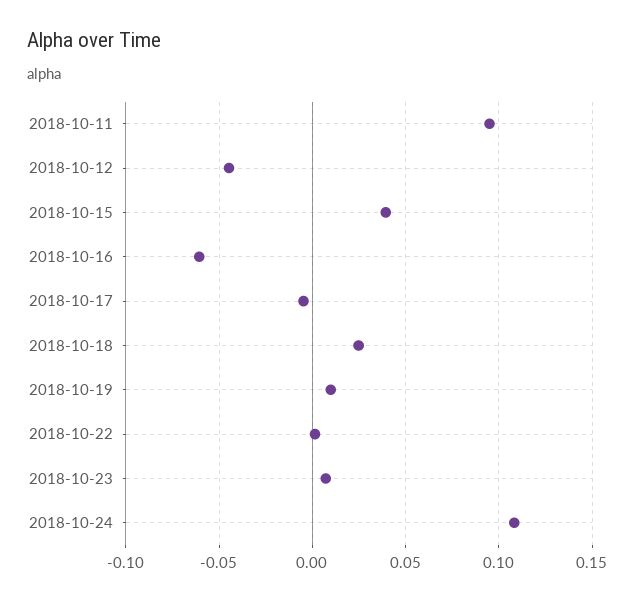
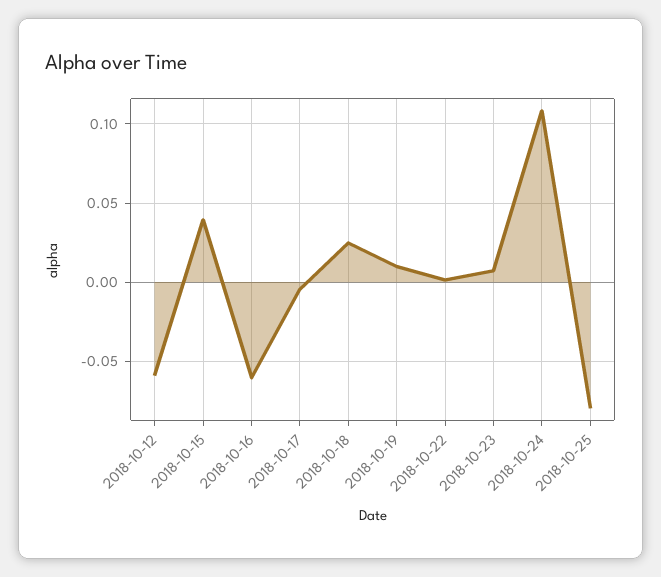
2018-10-11: 0.095 -> none
2018-10-12: -0.045 -> -0.06
2018-10-25: none -> -0.08

